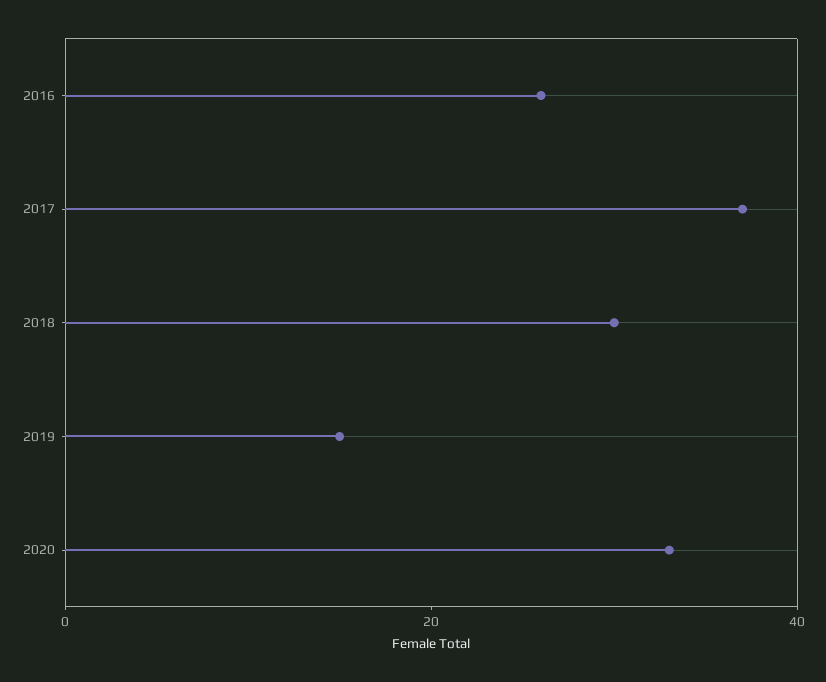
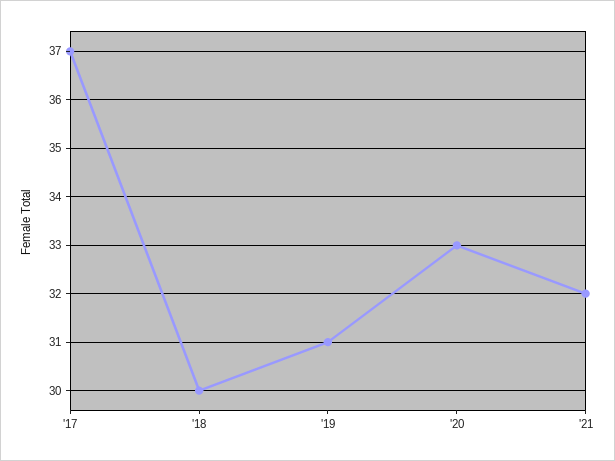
2016: 25 -> none
2019: 15 -> 31
'21: none -> 32

